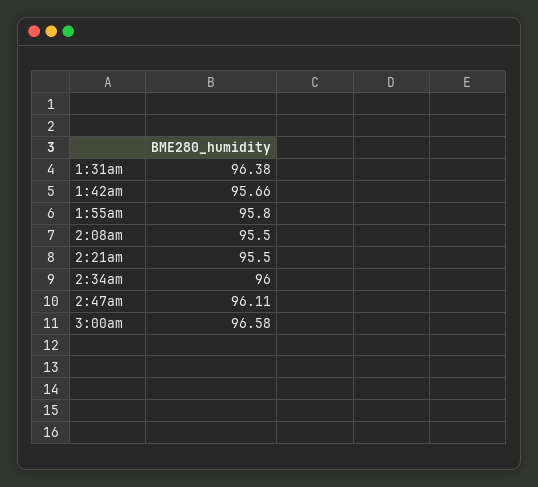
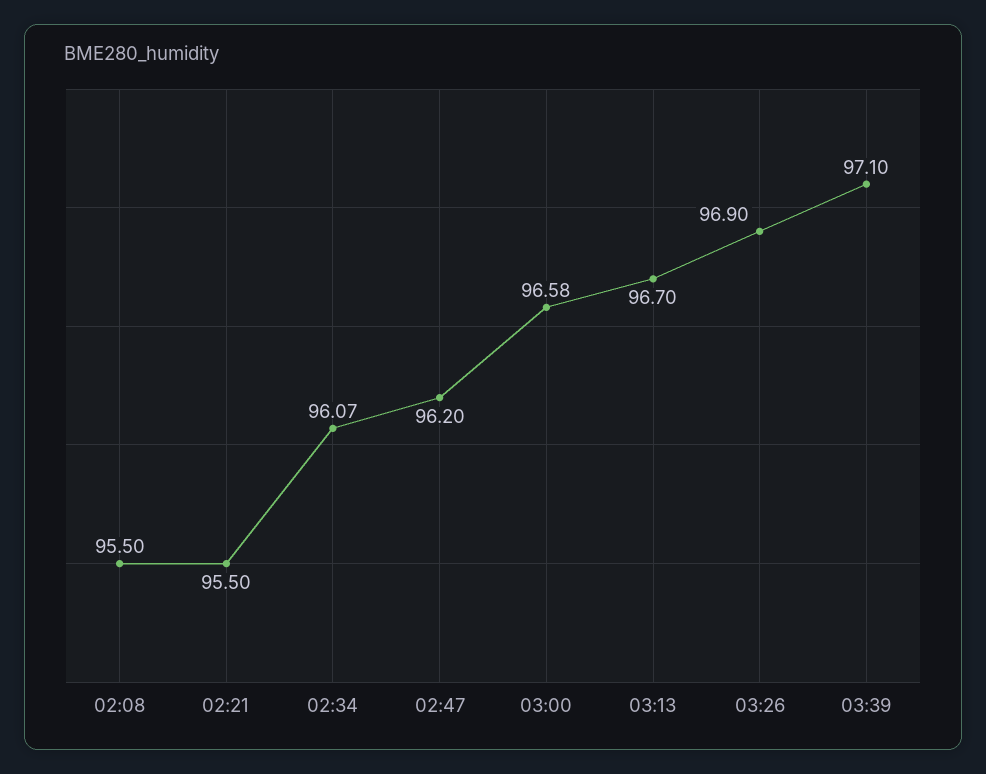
1:31am: 96.38 -> none
1:42am: 95.66 -> none
1:55am: 95.8 -> none
2:34am: 96 -> 96.07
2:47am: 96.11 -> 96.2
03:13: none -> 96.7
03:26: none -> 96.9
03:39: none -> 97.1

